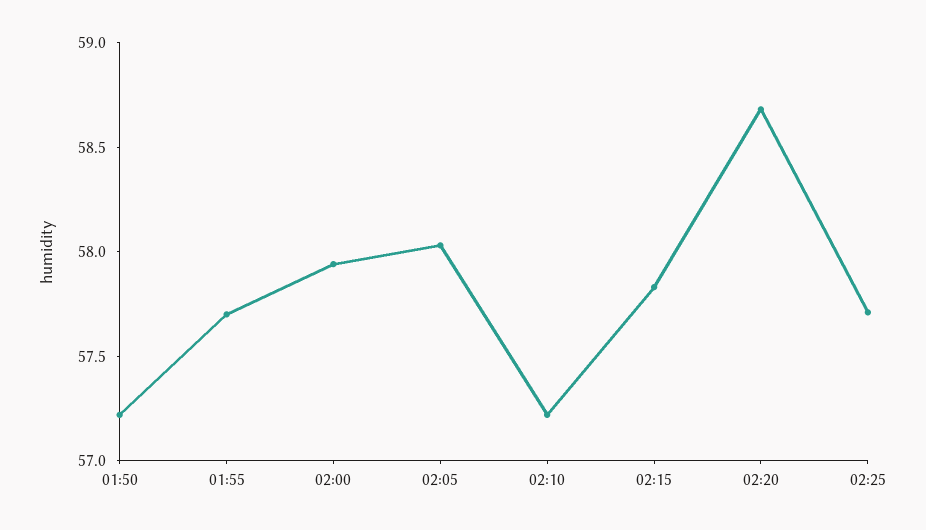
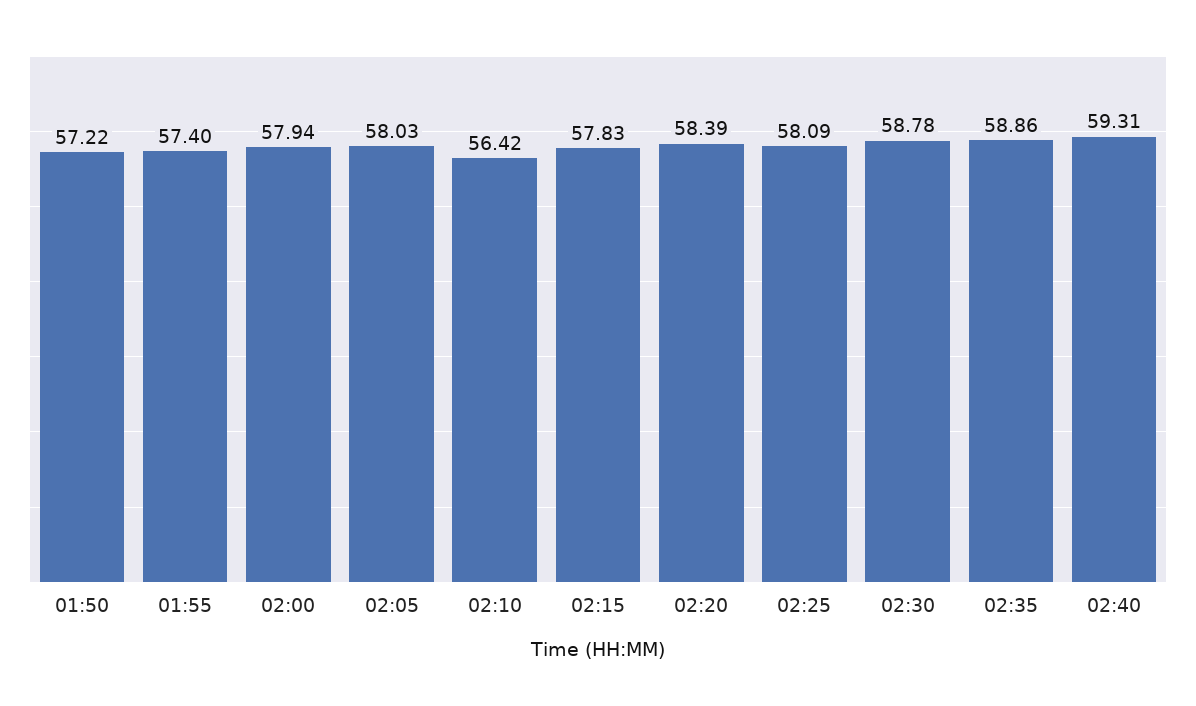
01:55: 57.7 -> 57.4
02:10: 57.2 -> 56.42
02:20: 58.7 -> 58.39
02:25: 57.7 -> 58.09
02:30: none -> 58.78
02:35: none -> 58.86
02:40: none -> 59.31

